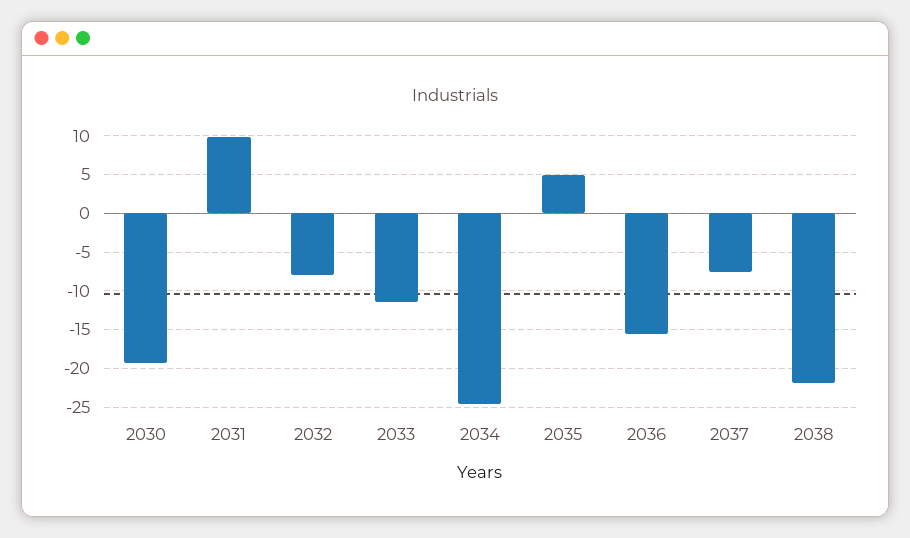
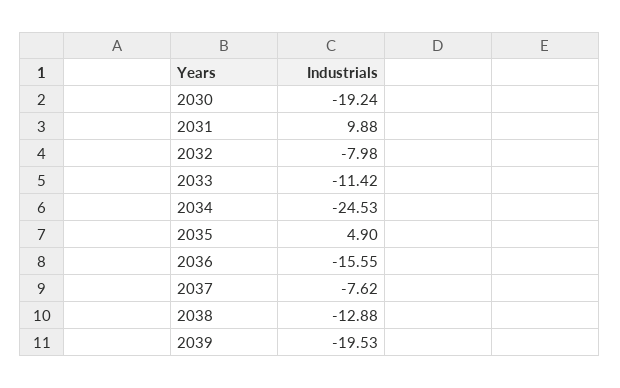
2038: -22 -> -12.88
2039: none -> -19.53

